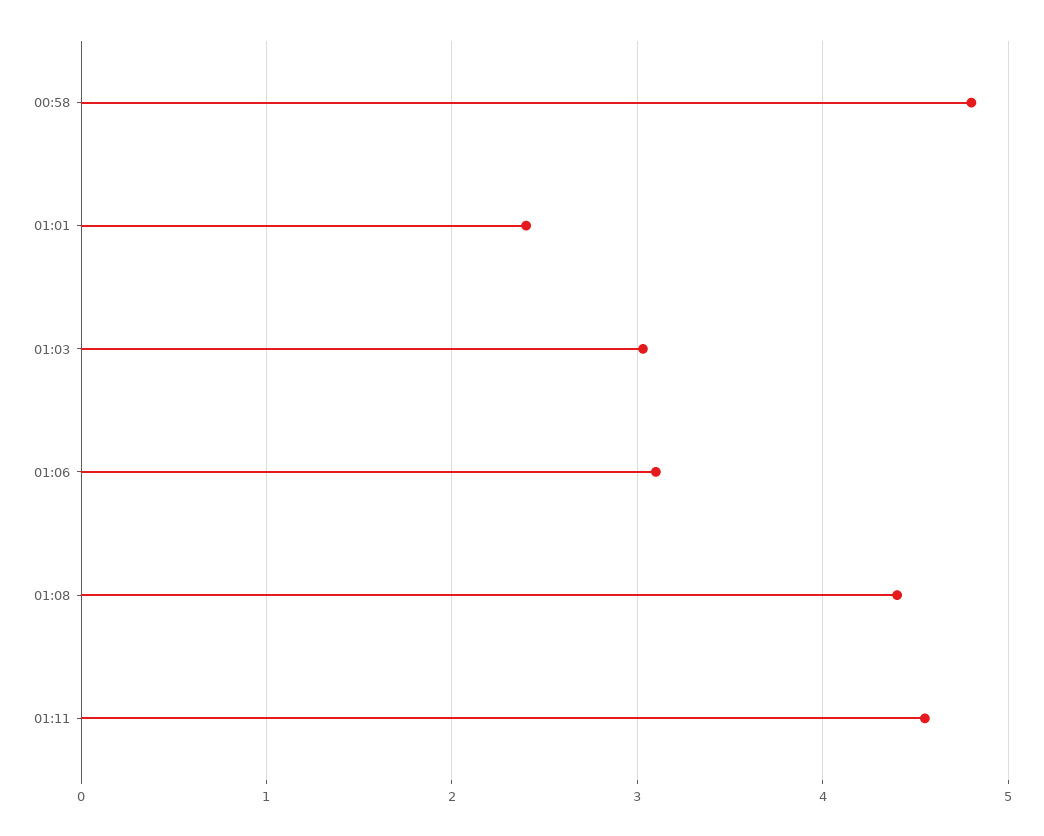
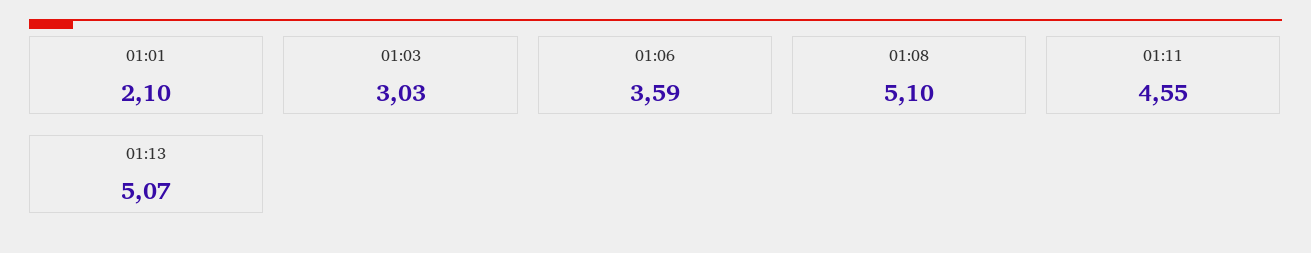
00:58: 4.8 -> none
01:01: 2.4 -> 2.1
01:06: 3.1 -> 3.59
01:08: 4.4 -> 5.1
01:13: none -> 5.07

